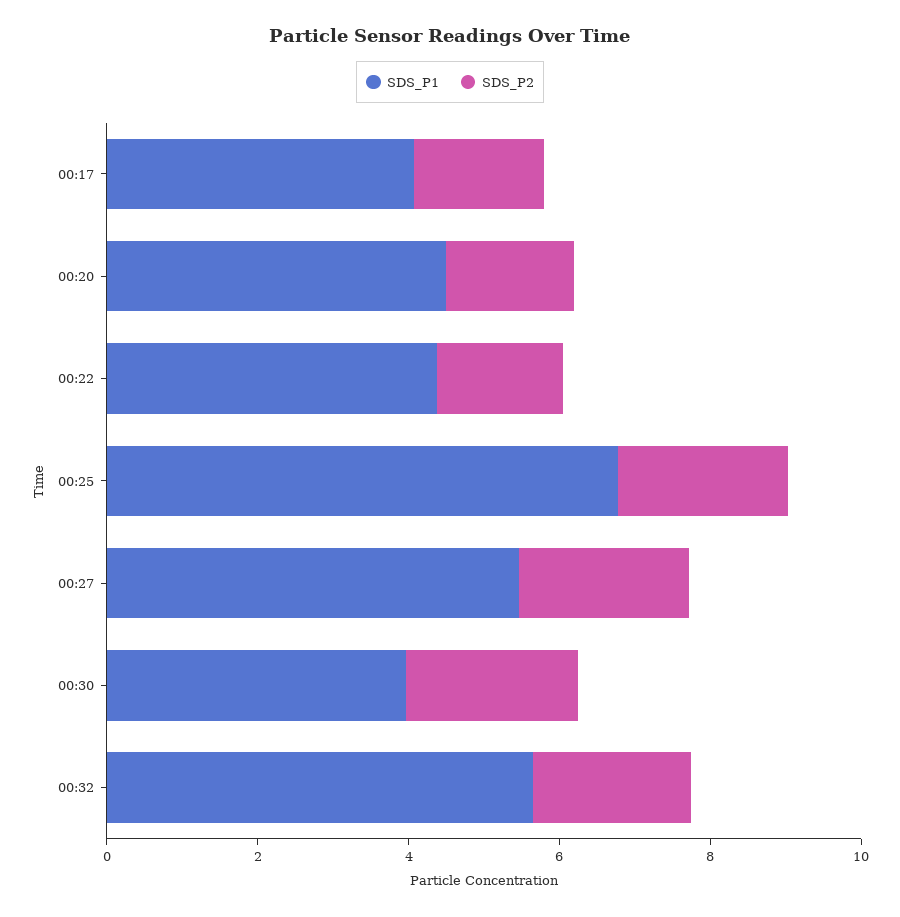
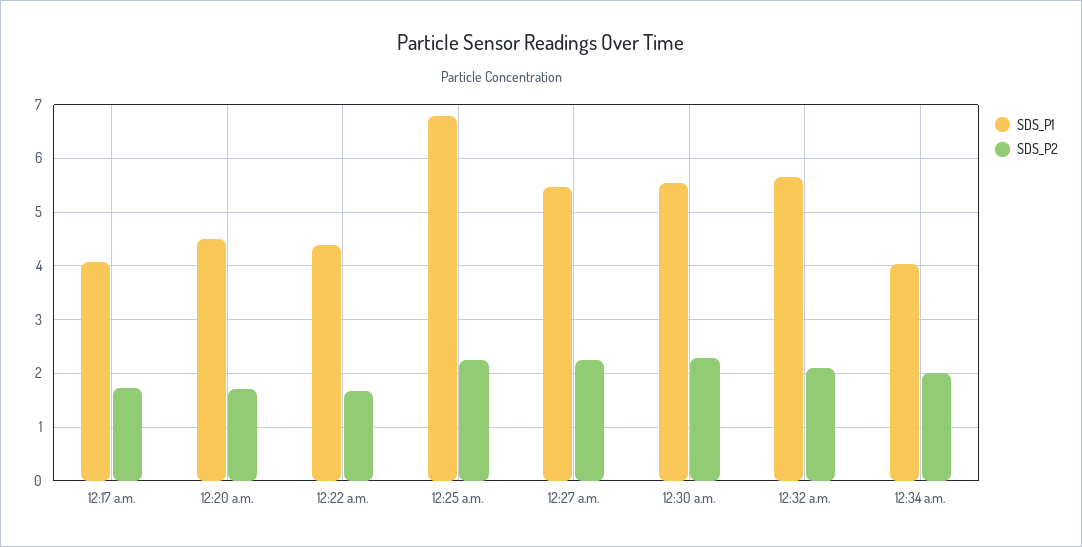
SDS_P1, 00:30: 4 -> 5.6
SDS_P1, 12:34 a.m.: none -> 4
SDS_P2, 12:34 a.m.: none -> 2

